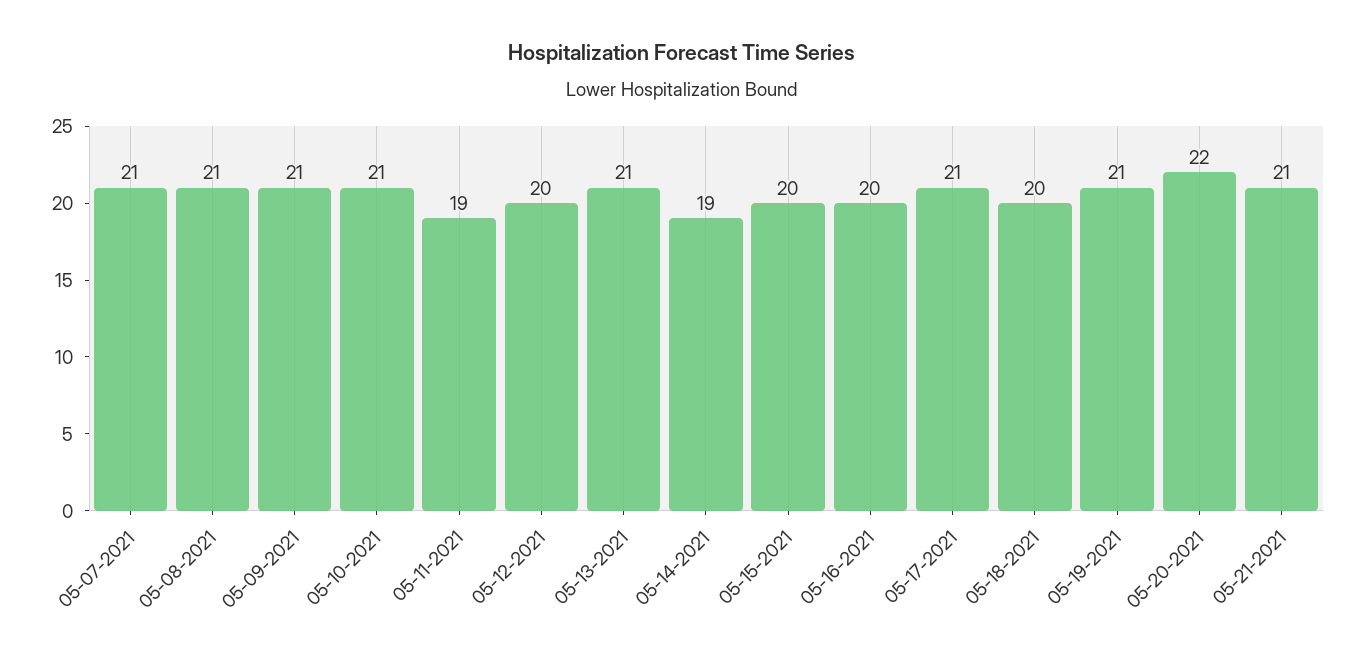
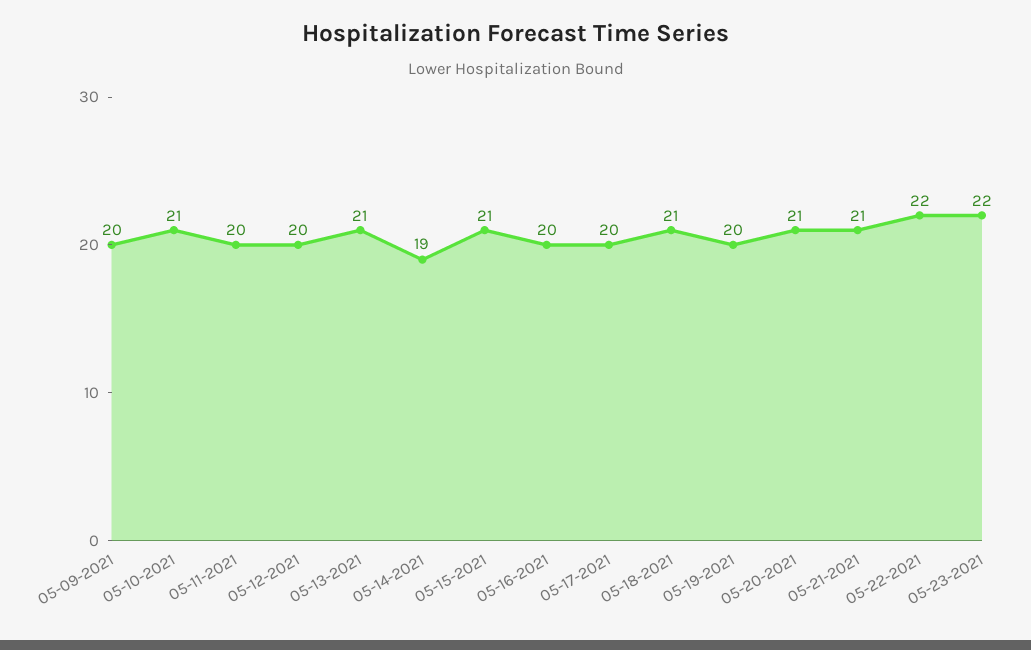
05-07-2021: 21 -> none
05-08-2021: 21 -> none
05-09-2021: 21 -> 20
05-11-2021: 19 -> 20
05-15-2021: 20 -> 21
05-17-2021: 21 -> 20
05-18-2021: 20 -> 21
05-19-2021: 21 -> 20
05-20-2021: 22 -> 21
05-22-2021: none -> 22
05-23-2021: none -> 22

